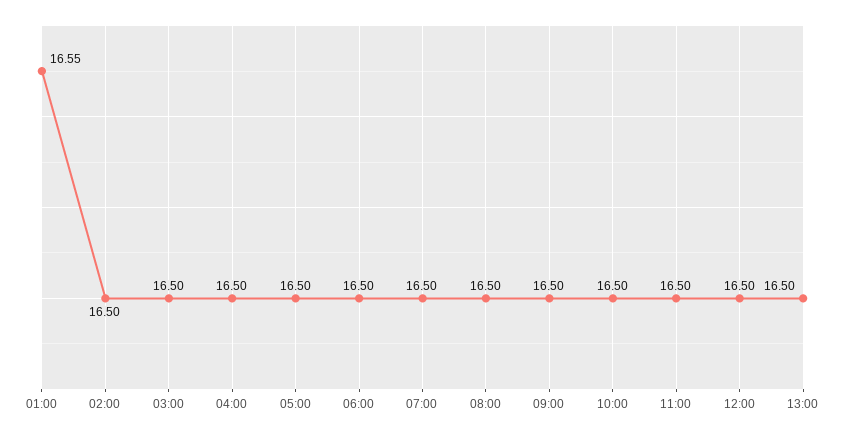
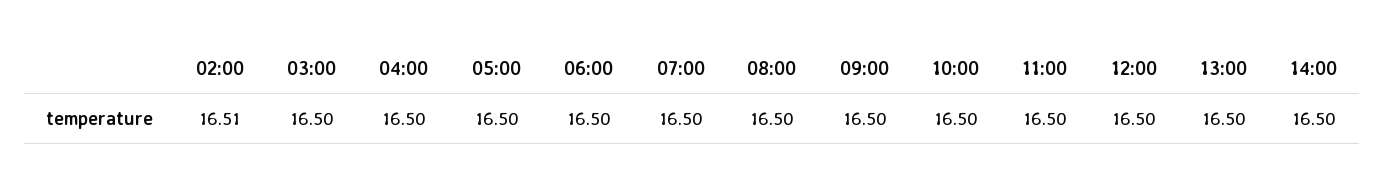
01:00: 16.55 -> none
02:00: 16.5 -> 16.51
14:00: none -> 16.5

